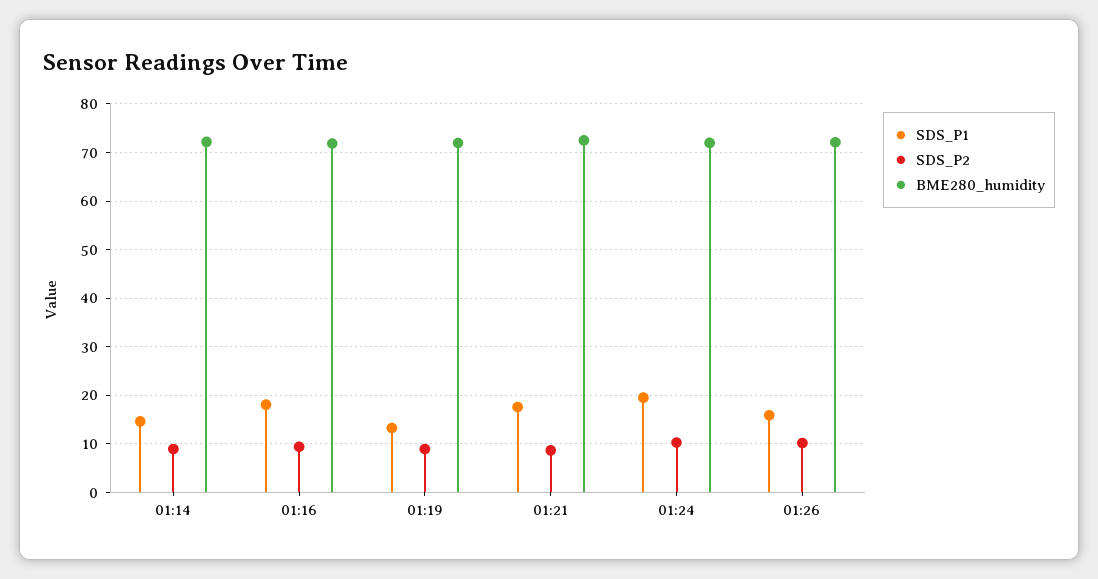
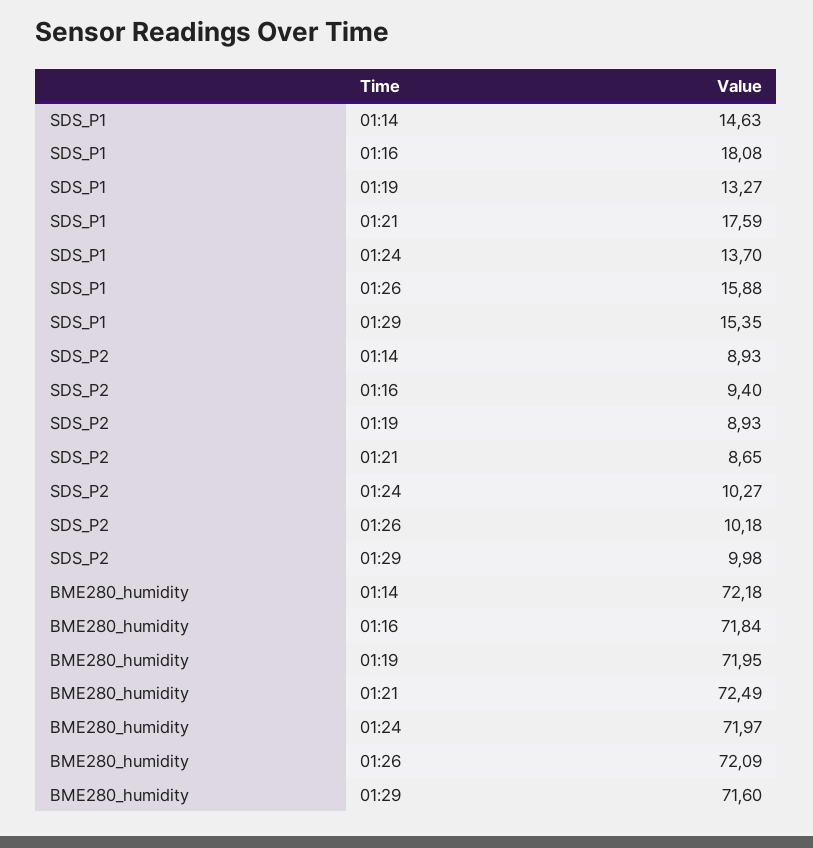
SDS_P1, 01:24: 20 -> 13.7
SDS_P1, 01:29: none -> 15.35
SDS_P2, 01:29: none -> 9.98
BME280_humidity, 01:29: none -> 71.6

